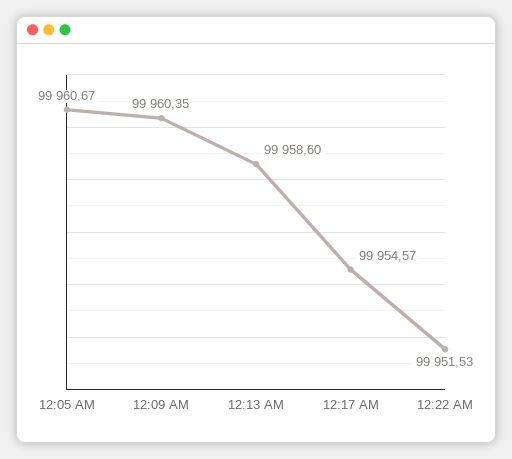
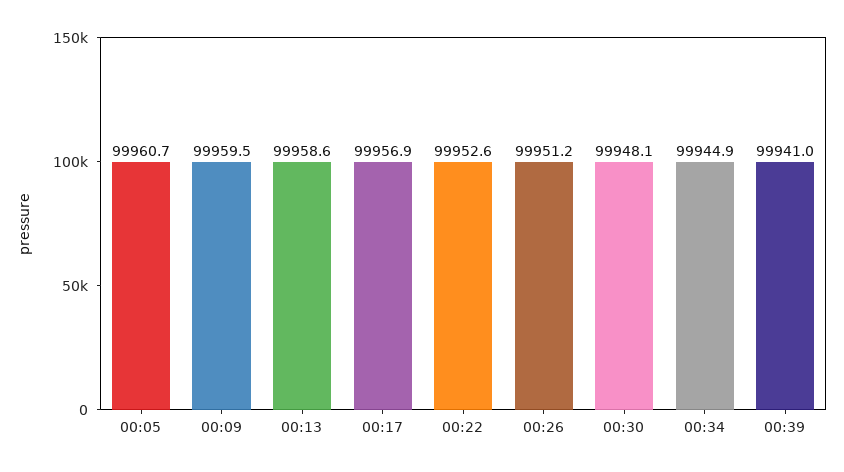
12:09 AM: 99960.35 -> 99959.5
12:17 AM: 99954.57 -> 99956.9
12:22 AM: 99951.53 -> 99952.6
00:26: none -> 99951.2
00:30: none -> 99948.1
00:34: none -> 99944.9
00:39: none -> 99941

